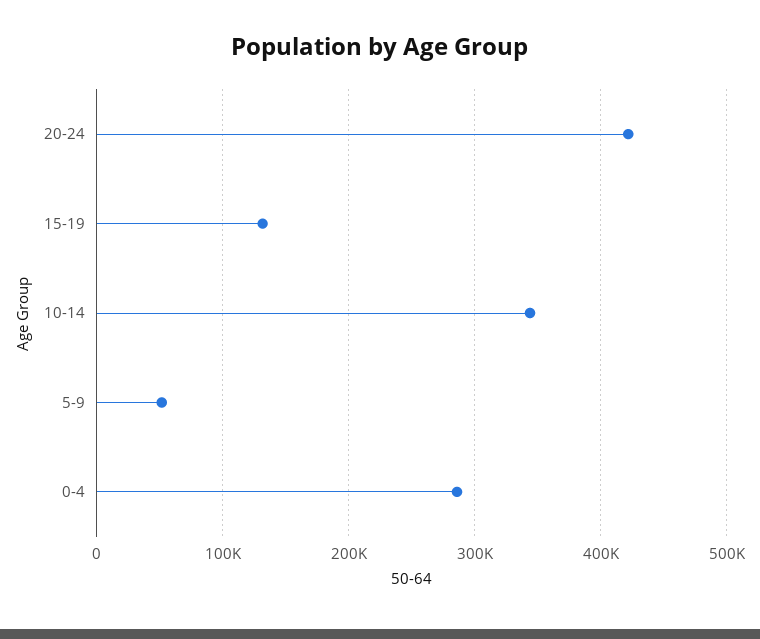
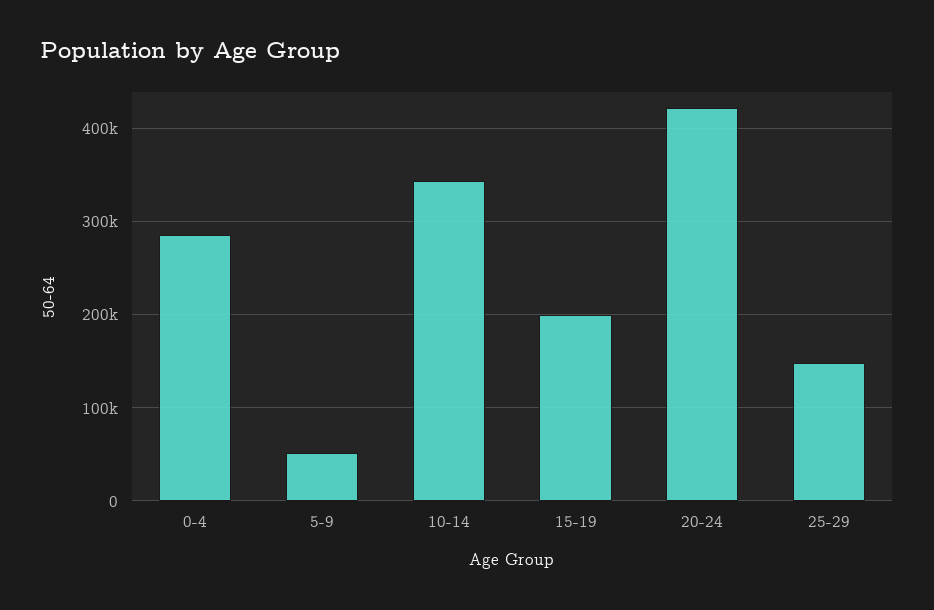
15-19: 130000 -> 200000
25-29: none -> 150000

